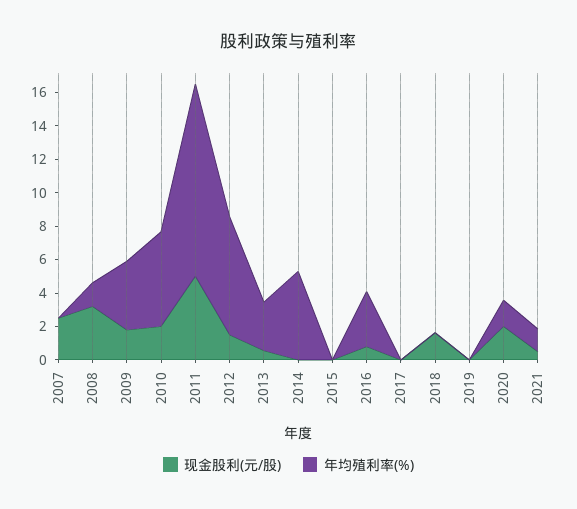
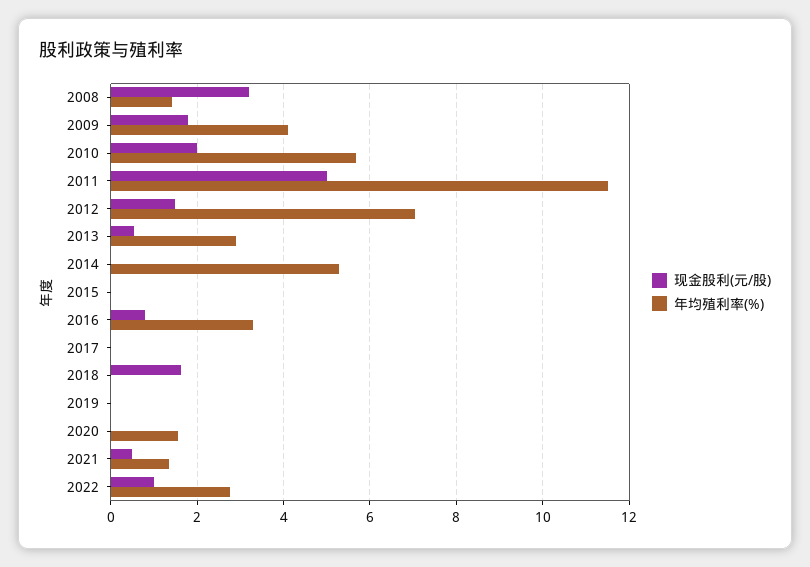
现金股利(元/股), 2007: 2.5 -> none
年均殖利率(%), 2007: 0 -> none
现金股利(元/股), 2020: 2 -> 0
现金股利(元/股), 2022: none -> 1
年均殖利率(%), 2022: none -> 2.8

